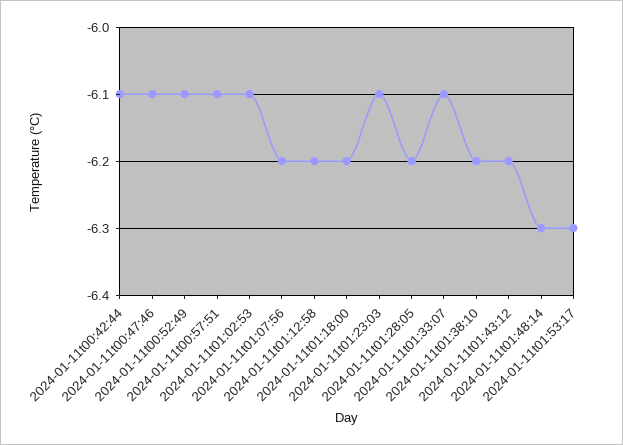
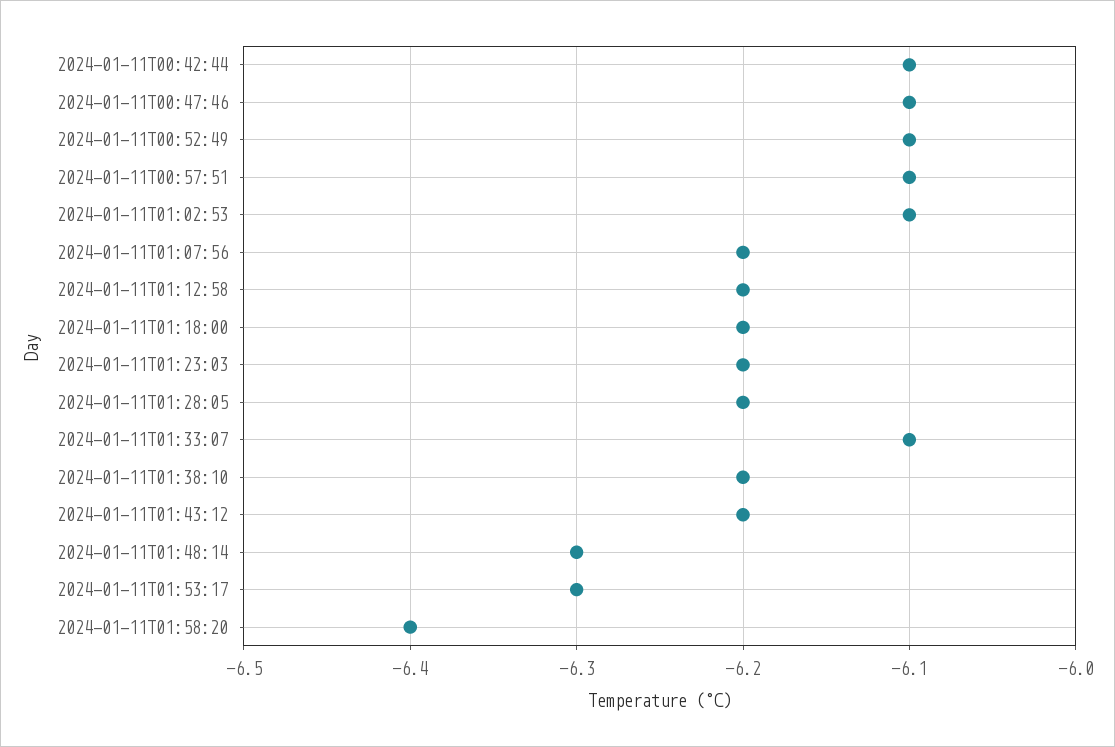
2024-01-11t01:23:03: -6.1 -> -6.2
2024-01-11T01:58:20: none -> -6.4

